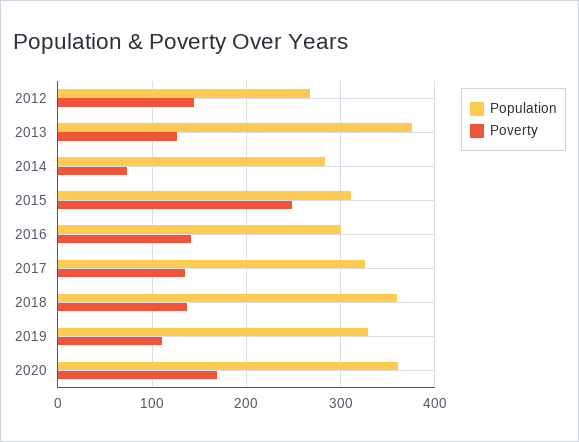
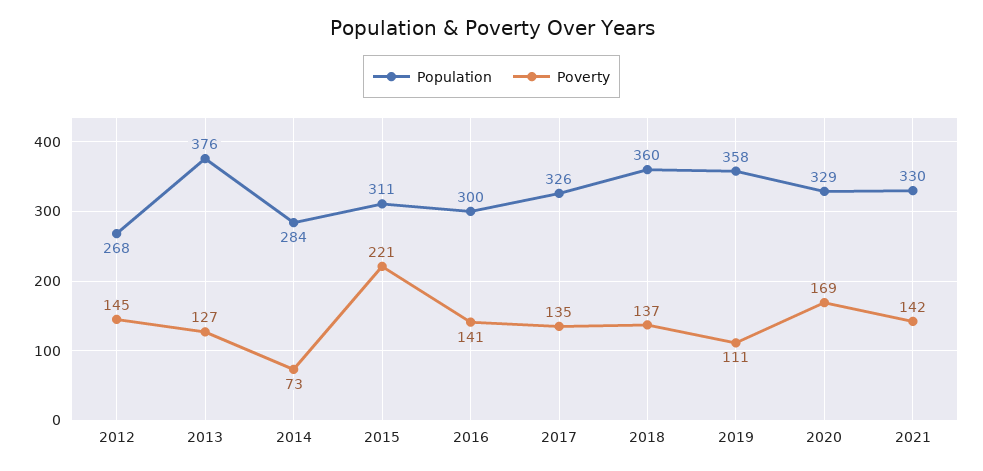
Poverty, 2015: 250 -> 221
Population, 2019: 330 -> 358
Population, 2020: 360 -> 329
Population, 2021: none -> 330
Poverty, 2021: none -> 142

